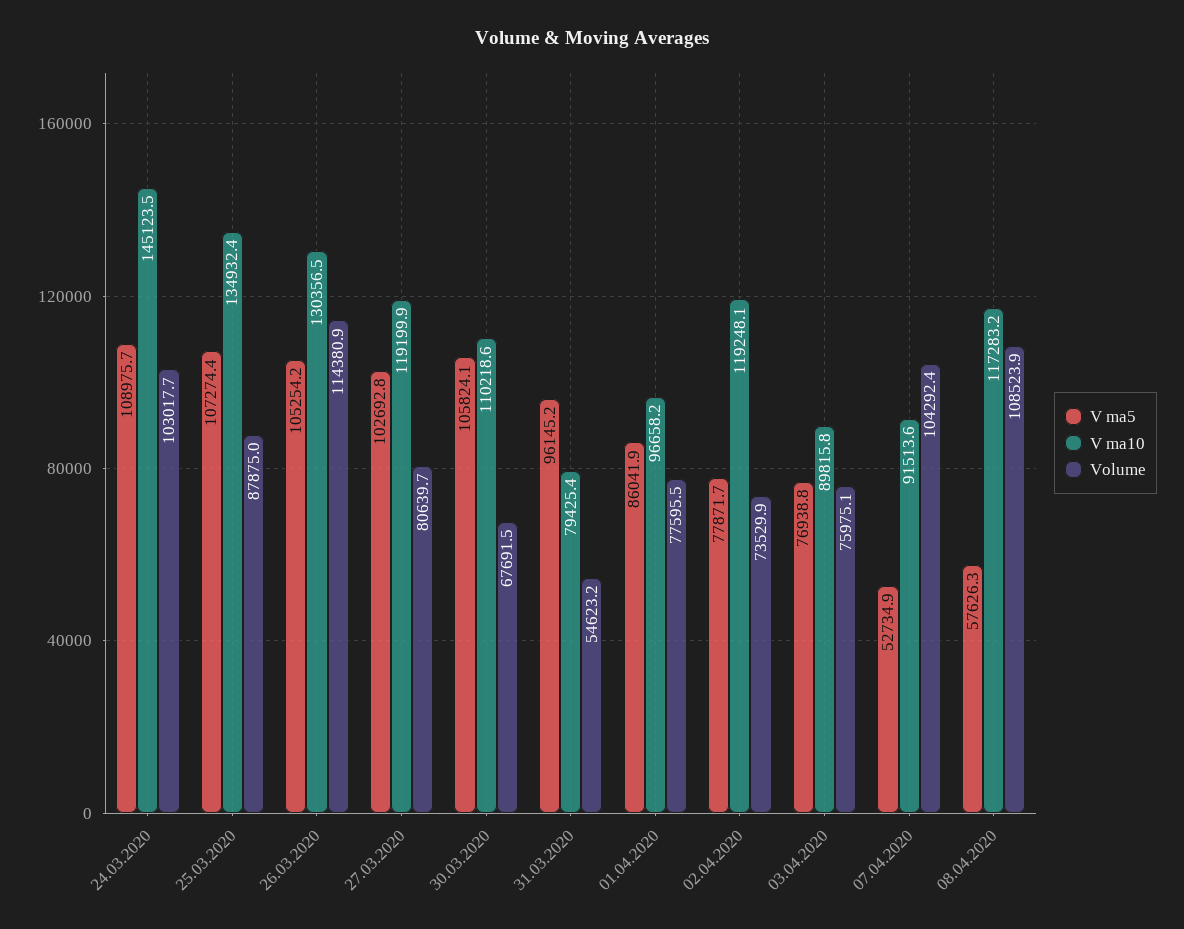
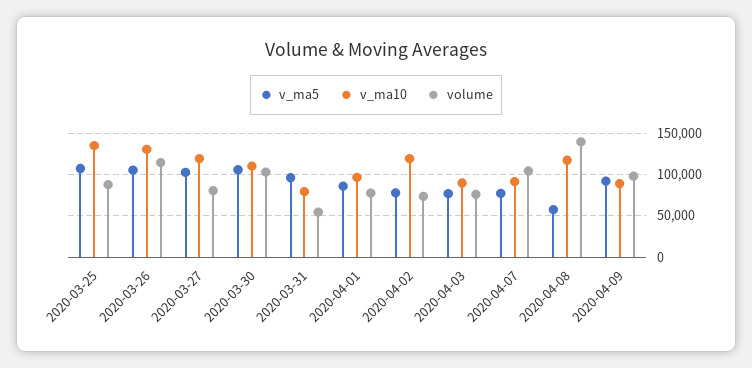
V ma5, 24.03.2020: 108975.7 -> none
V ma10, 24.03.2020: 145123.5 -> none
Volume, 24.03.2020: 103017.7 -> none
Volume, 30.03.2020: 67691.5 -> 100000
V ma5, 07.04.2020: 52734.9 -> 80000
Volume, 08.04.2020: 108523.9 -> 140000
V ma5, 2020-04-09: none -> 90000
V ma10, 2020-04-09: none -> 90000
Volume, 2020-04-09: none -> 100000

